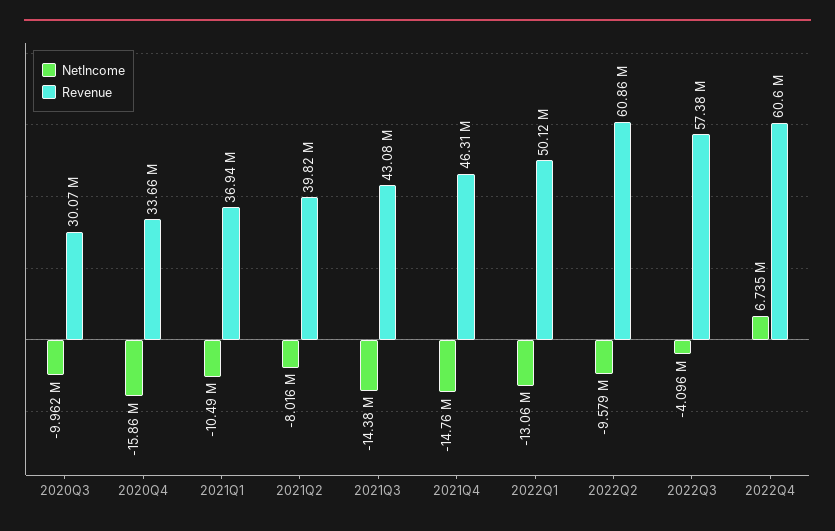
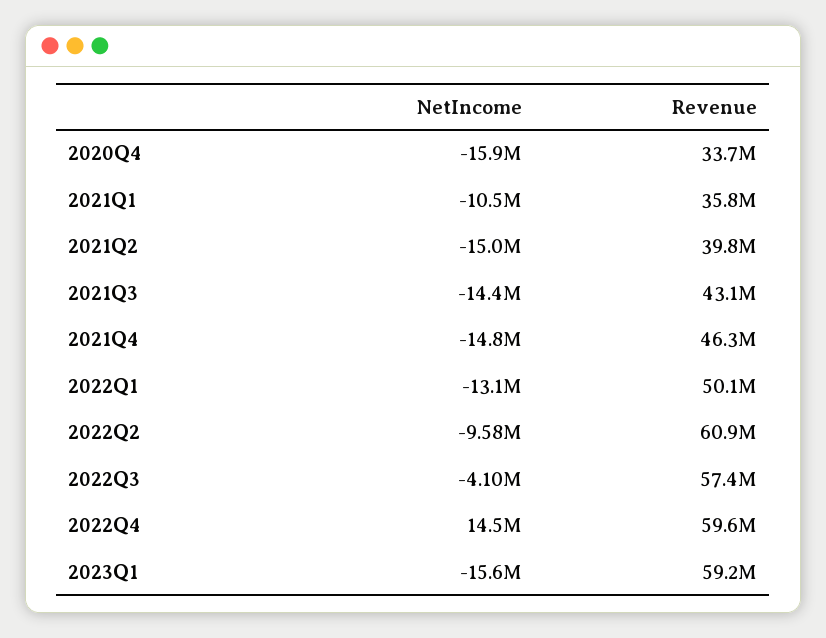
NetIncome, 2020Q3: -9962000 -> none
Revenue, 2020Q3: 30070000 -> none
Revenue, 2021Q1: 36940000 -> 35800000
NetIncome, 2021Q2: -8016000 -> -15000000
NetIncome, 2022Q4: 6735000 -> 14500000
Revenue, 2022Q4: 60600000 -> 59600000
NetIncome, 2023Q1: none -> -15600000
Revenue, 2023Q1: none -> 59200000

